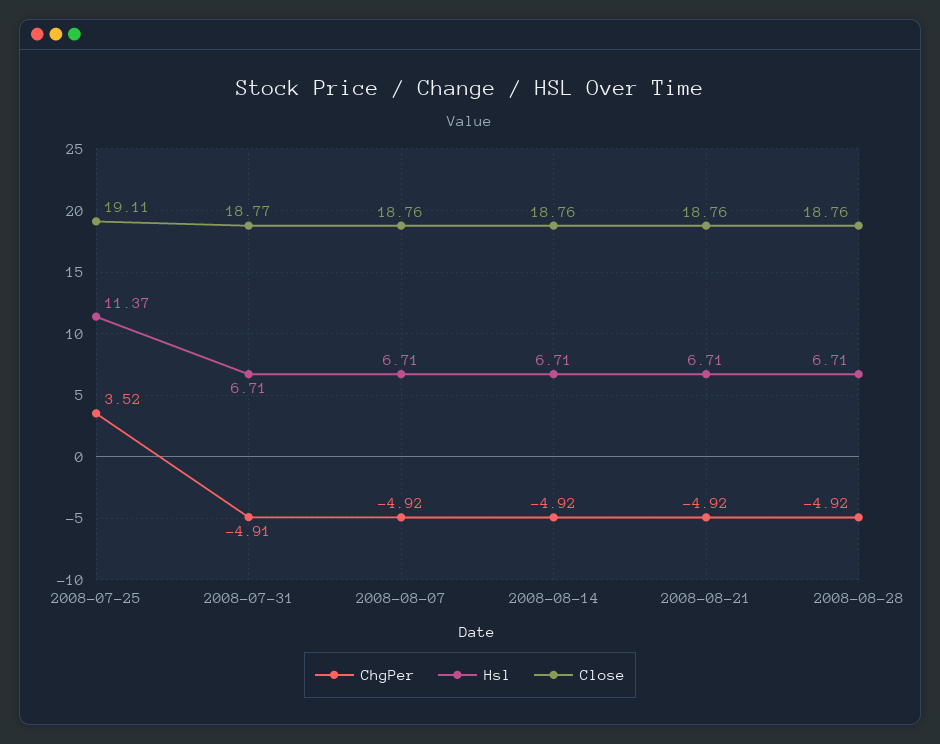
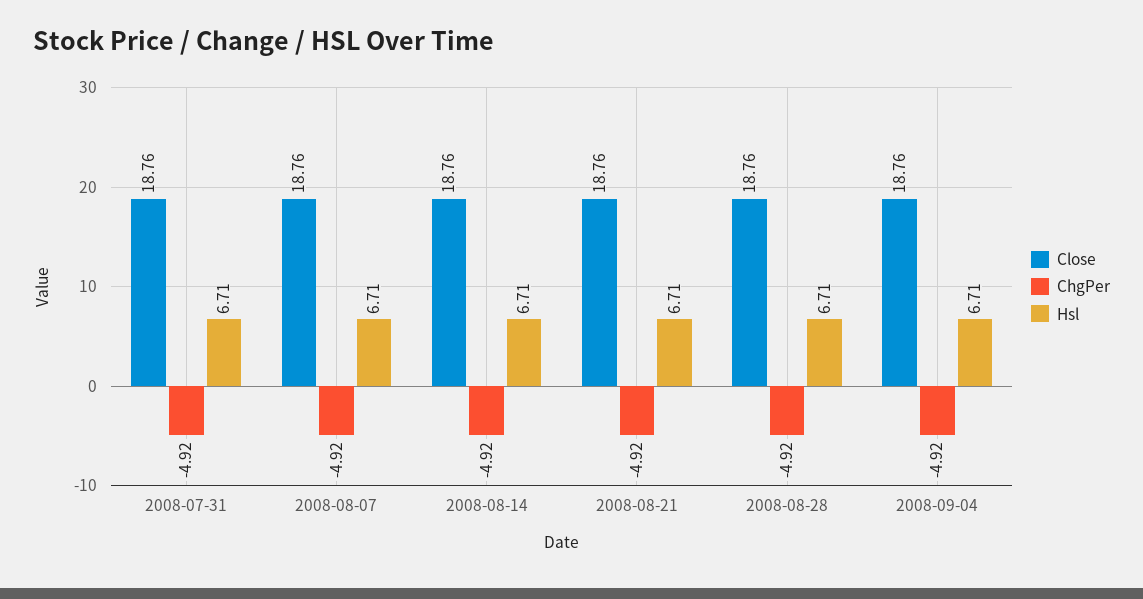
ChgPer, 2008-07-25: 3.52 -> none
Hsl, 2008-07-25: 11.37 -> none
Close, 2008-07-25: 19.11 -> none
ChgPer, 2008-07-31: -4.91 -> -4.92
Close, 2008-07-31: 18.77 -> 18.76
Close, 2008-09-04: none -> 18.76
ChgPer, 2008-09-04: none -> -4.92
Hsl, 2008-09-04: none -> 6.71

